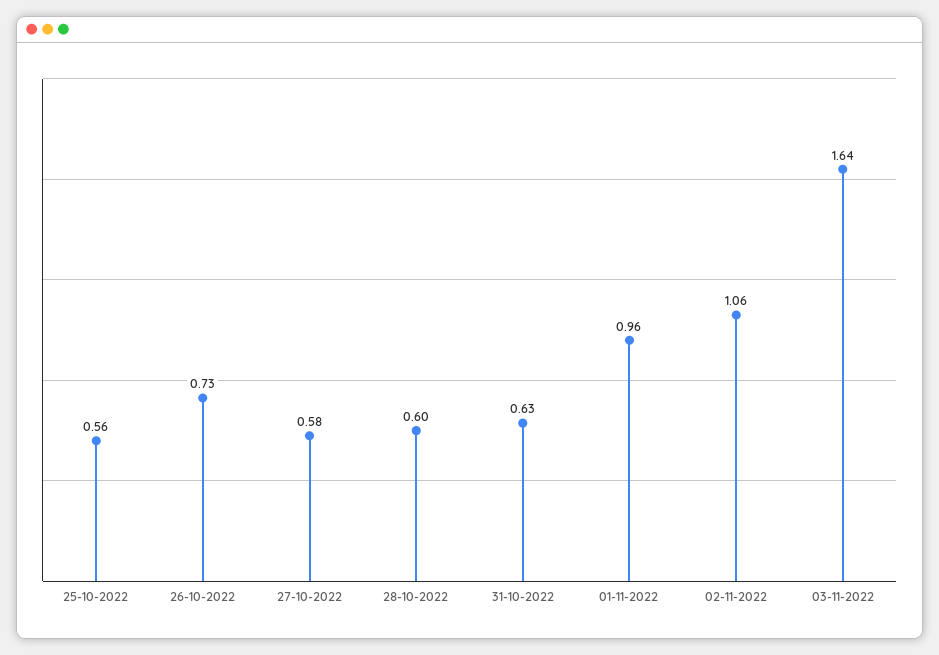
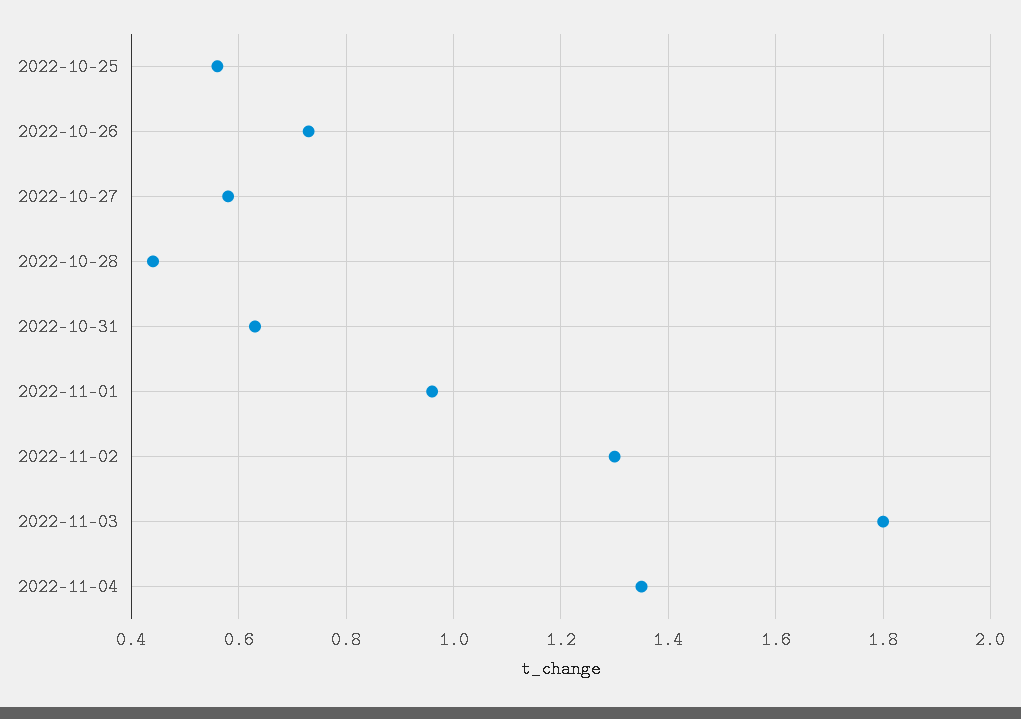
28-10-2022: 0.6 -> 0.45
02-11-2022: 1.06 -> 1.3
03-11-2022: 1.64 -> 1.8
2022-11-04: none -> 1.35

